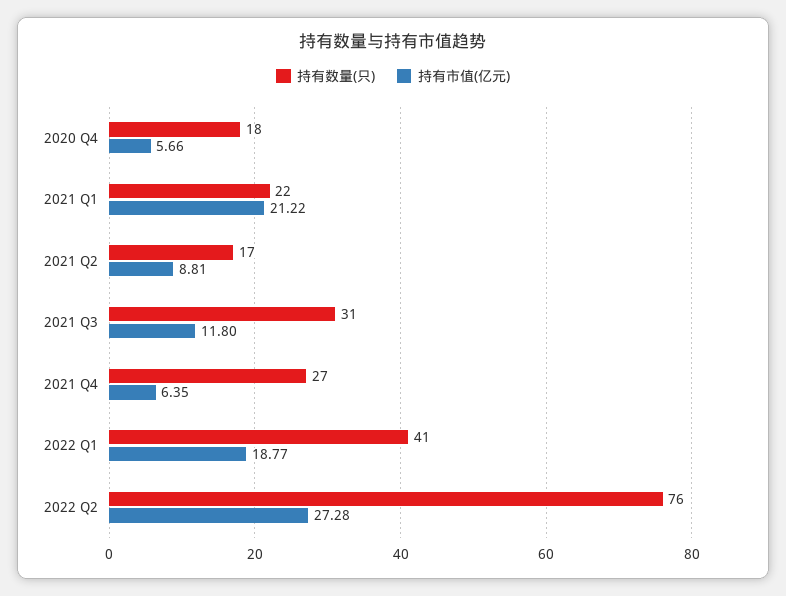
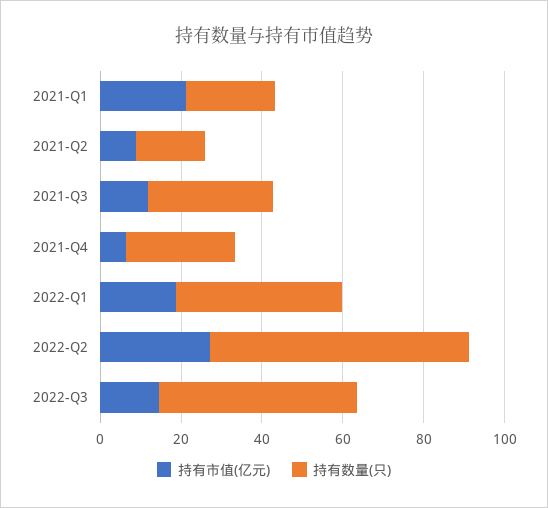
持有数量(只), 2020 Q4: 18 -> none
持有市值(亿元), 2020 Q4: 5.66 -> none
持有数量(只), 2022 Q2: 76 -> 65
持有市值(亿元), 2022-Q3: none -> 15
持有数量(只), 2022-Q3: none -> 50

